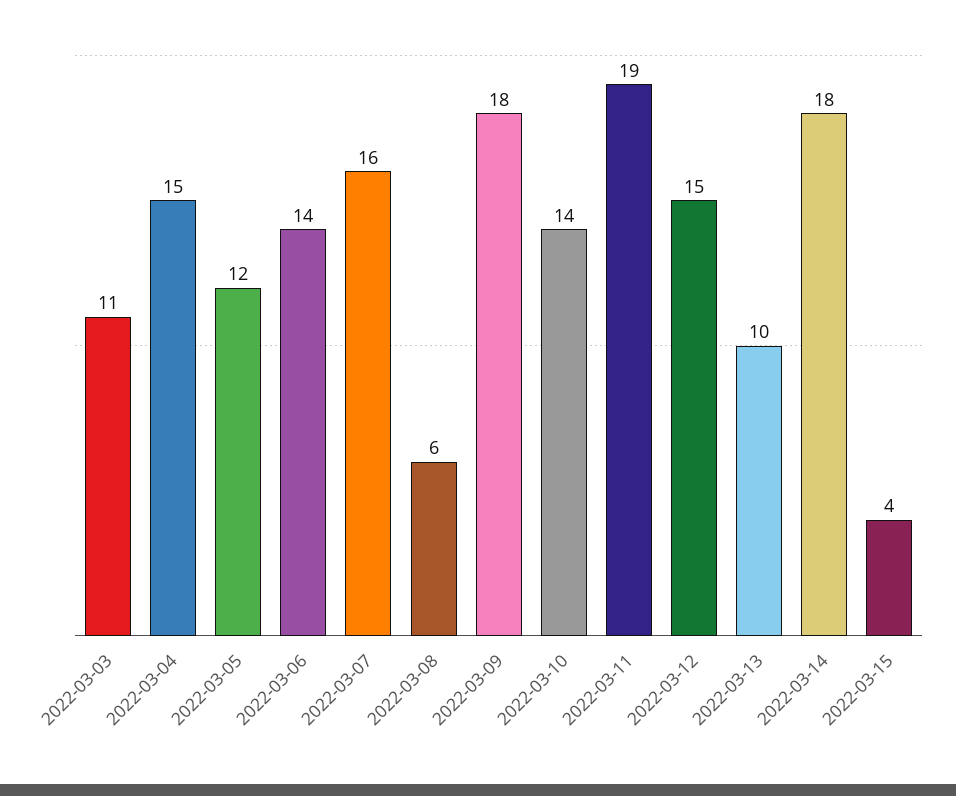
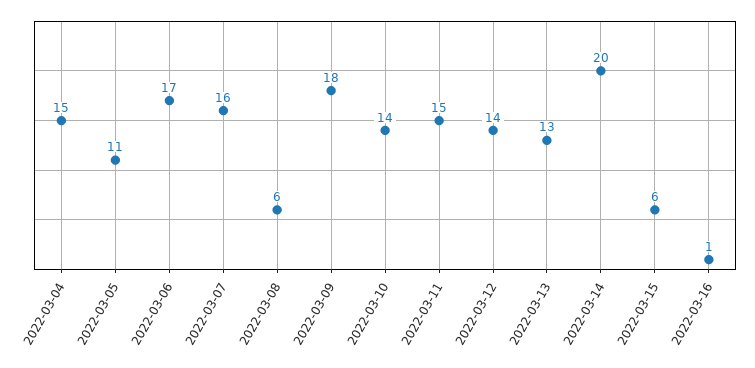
2022-03-03: 11 -> none
2022-03-05: 12 -> 11
2022-03-06: 14 -> 17
2022-03-11: 19 -> 15
2022-03-12: 15 -> 14
2022-03-13: 10 -> 13
2022-03-14: 18 -> 20
2022-03-15: 4 -> 6
2022-03-16: none -> 1

